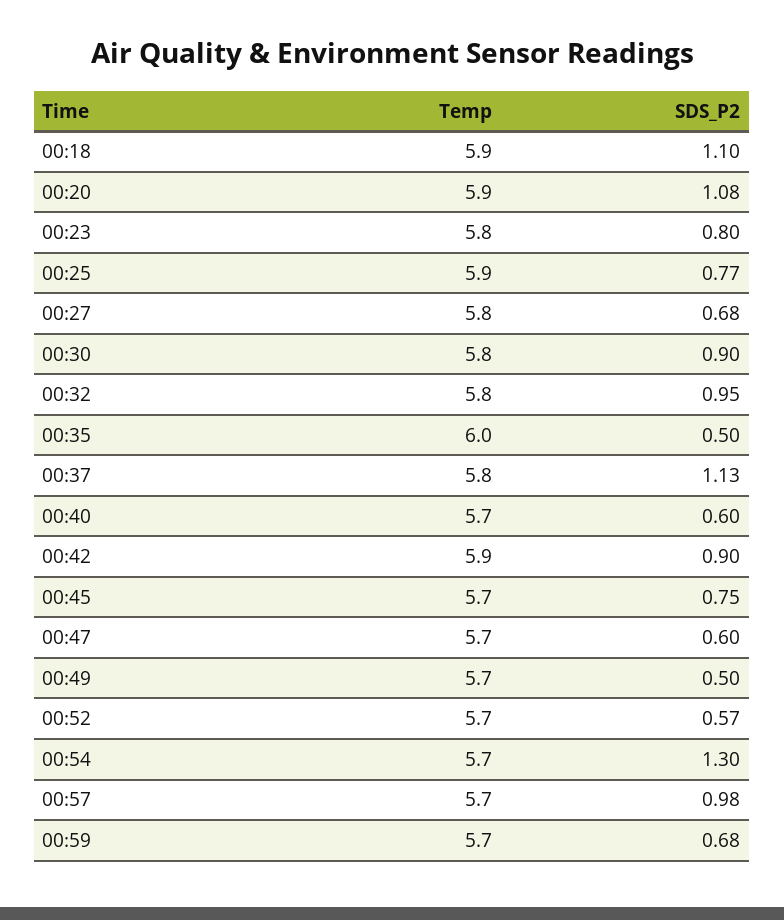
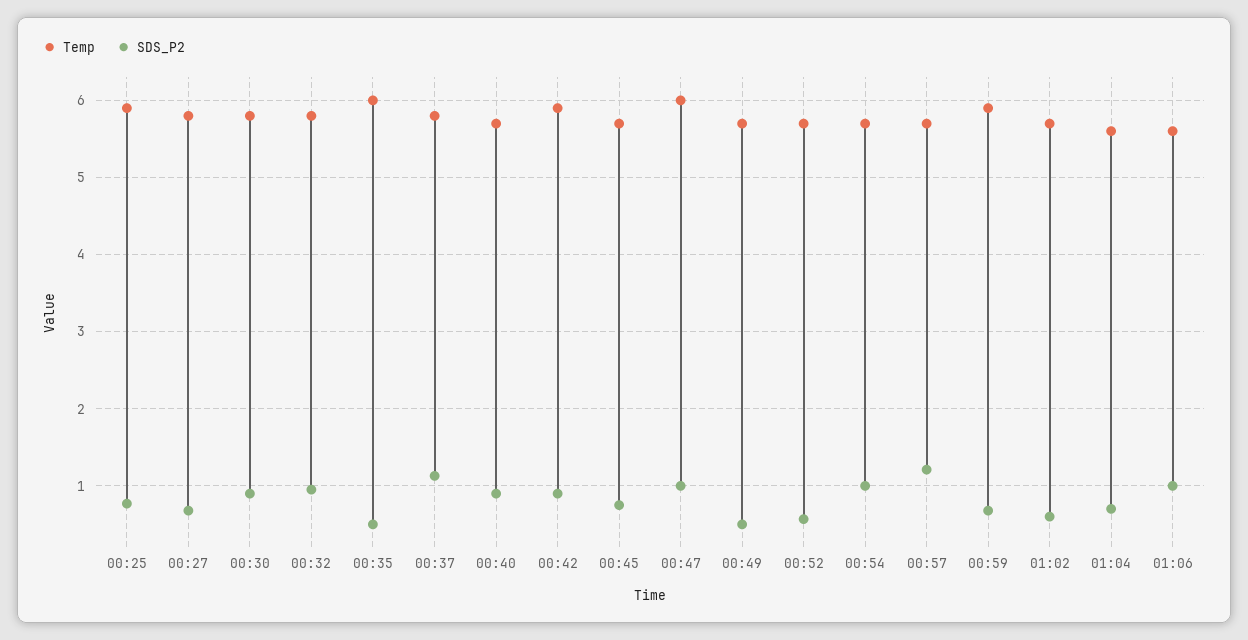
Temp, 00:18: 5.9 -> none
SDS_P2, 00:18: 1.1 -> none
Temp, 00:20: 5.9 -> none
SDS_P2, 00:20: 1.08 -> none
Temp, 00:23: 5.8 -> none
SDS_P2, 00:23: 0.8 -> none
SDS_P2, 00:40: 0.6 -> 0.9
Temp, 00:47: 5.7 -> 6
SDS_P2, 00:47: 0.6 -> 1
SDS_P2, 00:54: 1.3 -> 1
SDS_P2, 00:57: 0.98 -> 1.2
Temp, 00:59: 5.7 -> 5.9
Temp, 01:02: none -> 5.7
SDS_P2, 01:02: none -> 0.6
Temp, 01:04: none -> 5.6
SDS_P2, 01:04: none -> 0.7
Temp, 01:06: none -> 5.6
SDS_P2, 01:06: none -> 1

